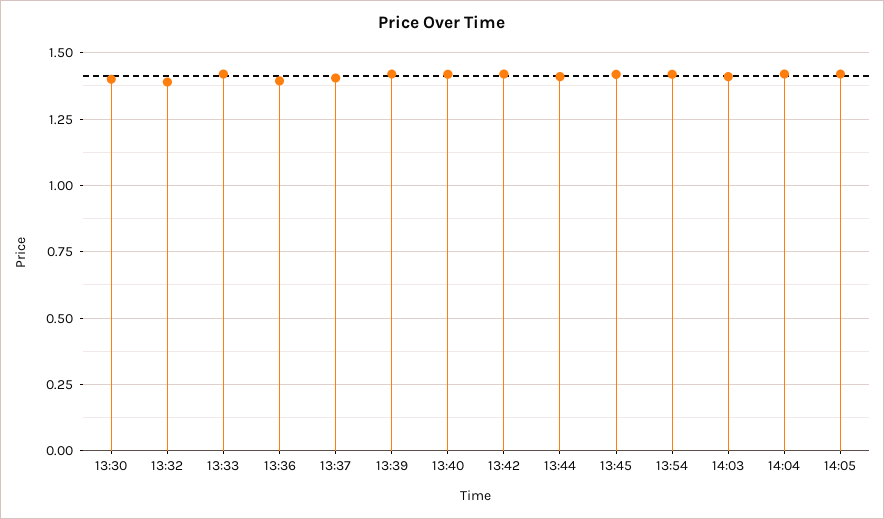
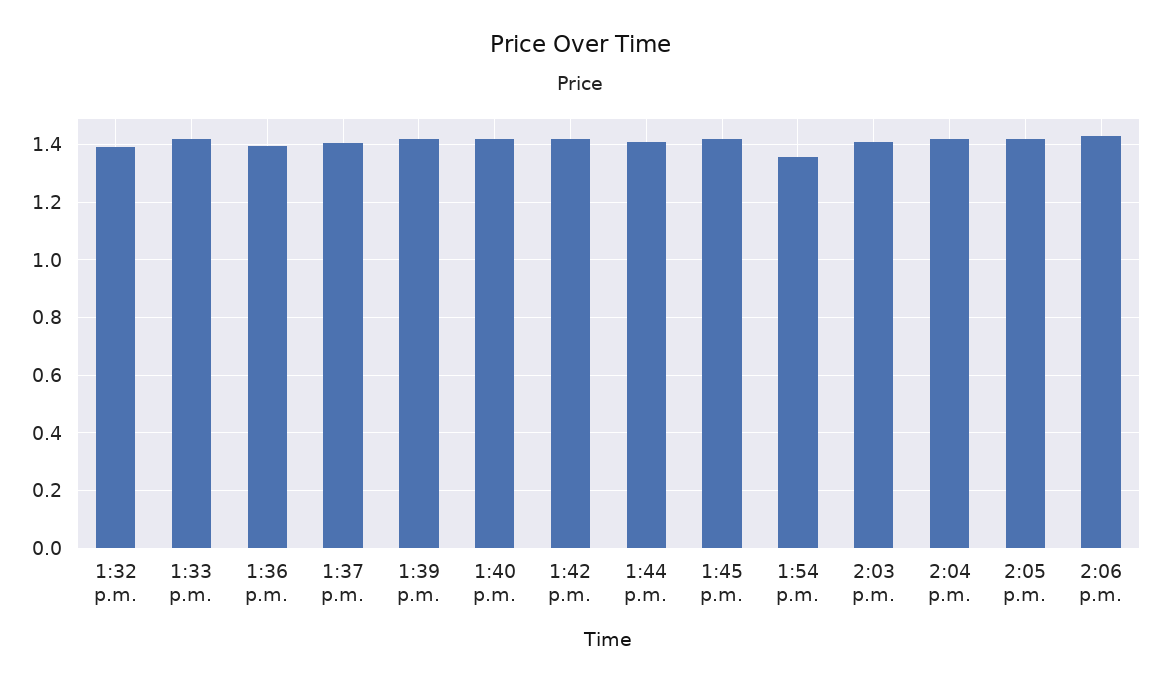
13:30: 1.4 -> none
13:54: 1.425 -> 1.35
2:06 p.m.: none -> 1.425

